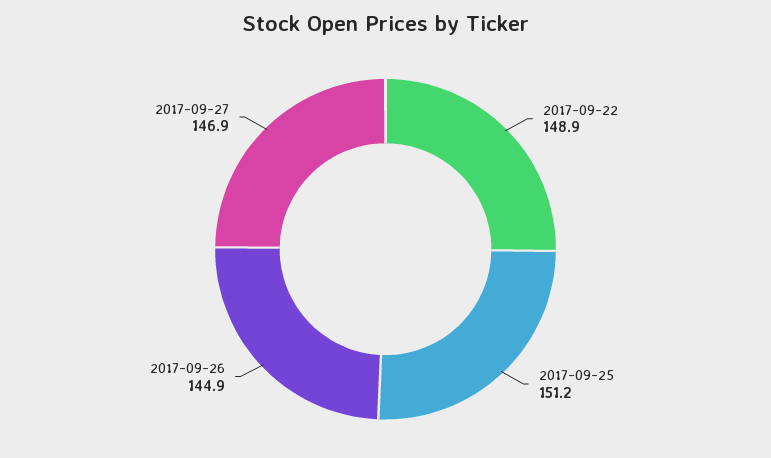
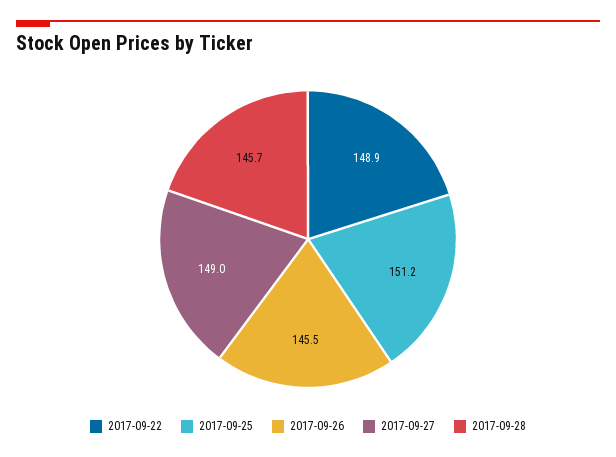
2017-09-26: 144.9 -> 145.5
2017-09-27: 146.9 -> 149
2017-09-28: none -> 145.7

